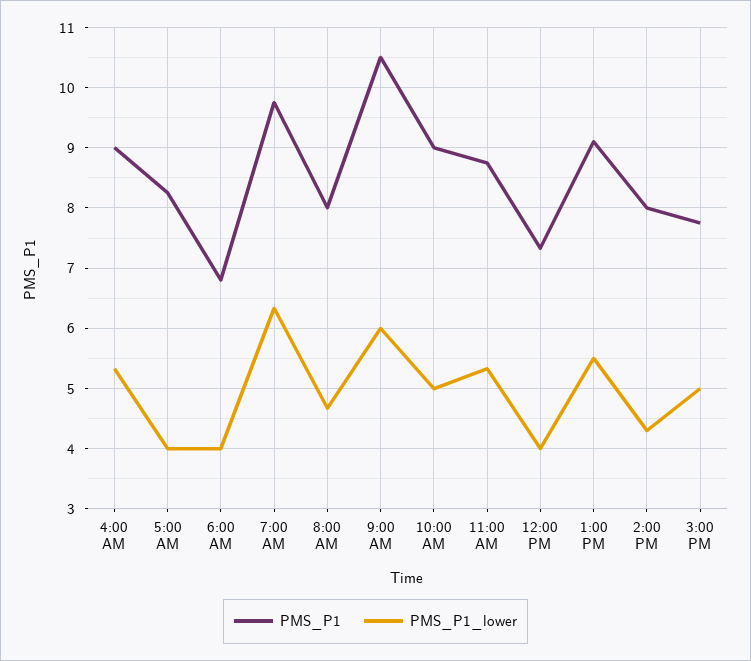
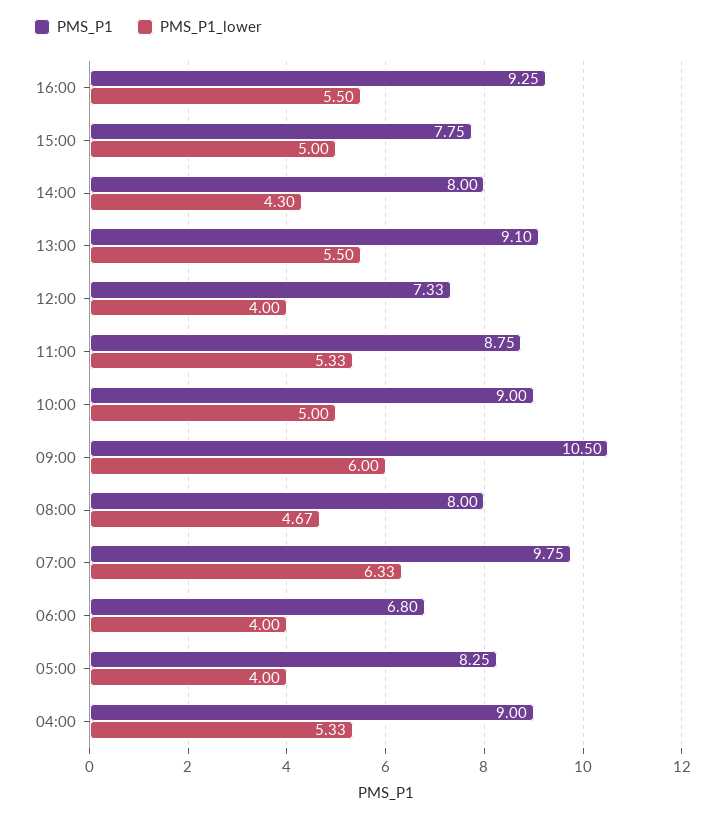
PMS_P1, 16:00: none -> 9.25
PMS_P1_lower, 16:00: none -> 5.5

